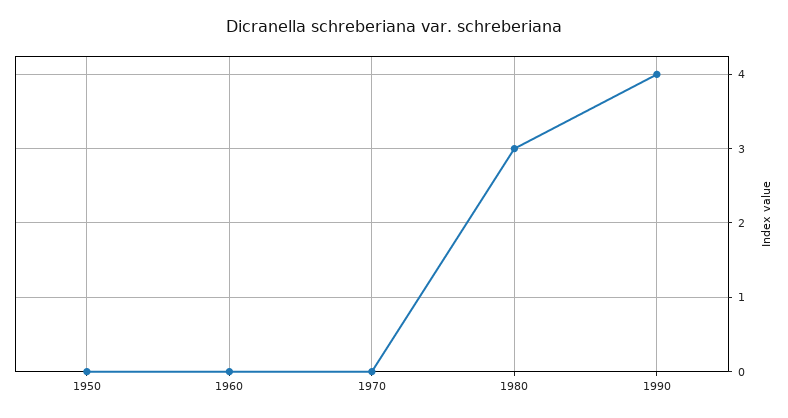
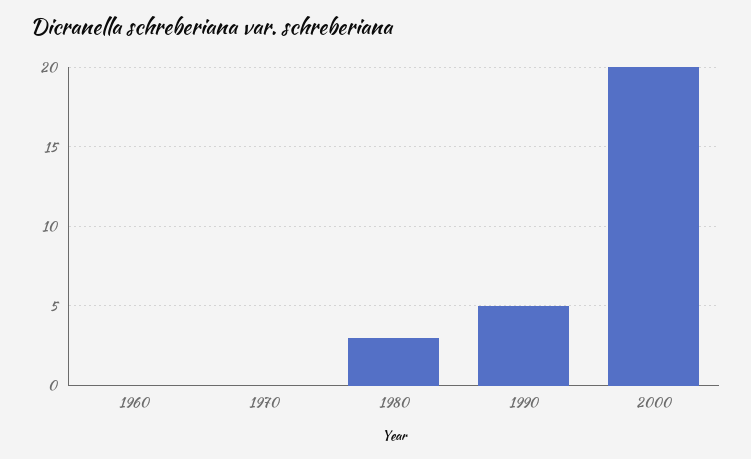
1950: 0 -> none
1990: 4 -> 5
2000: none -> 20

